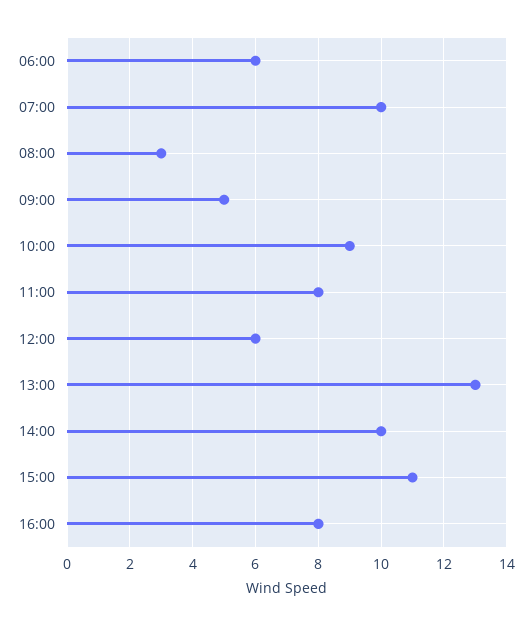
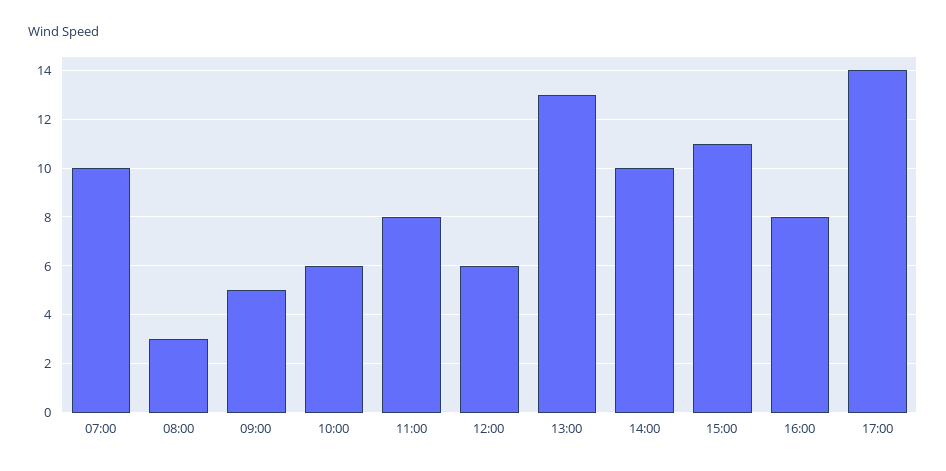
06:00: 6 -> none
10:00: 9 -> 6
17:00: none -> 14

